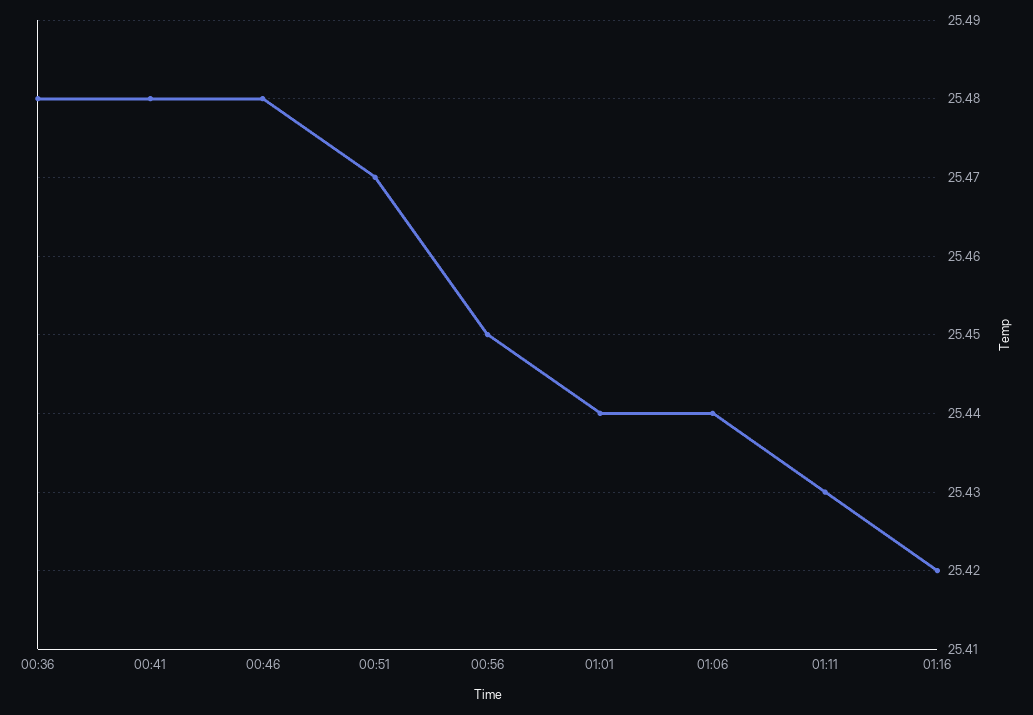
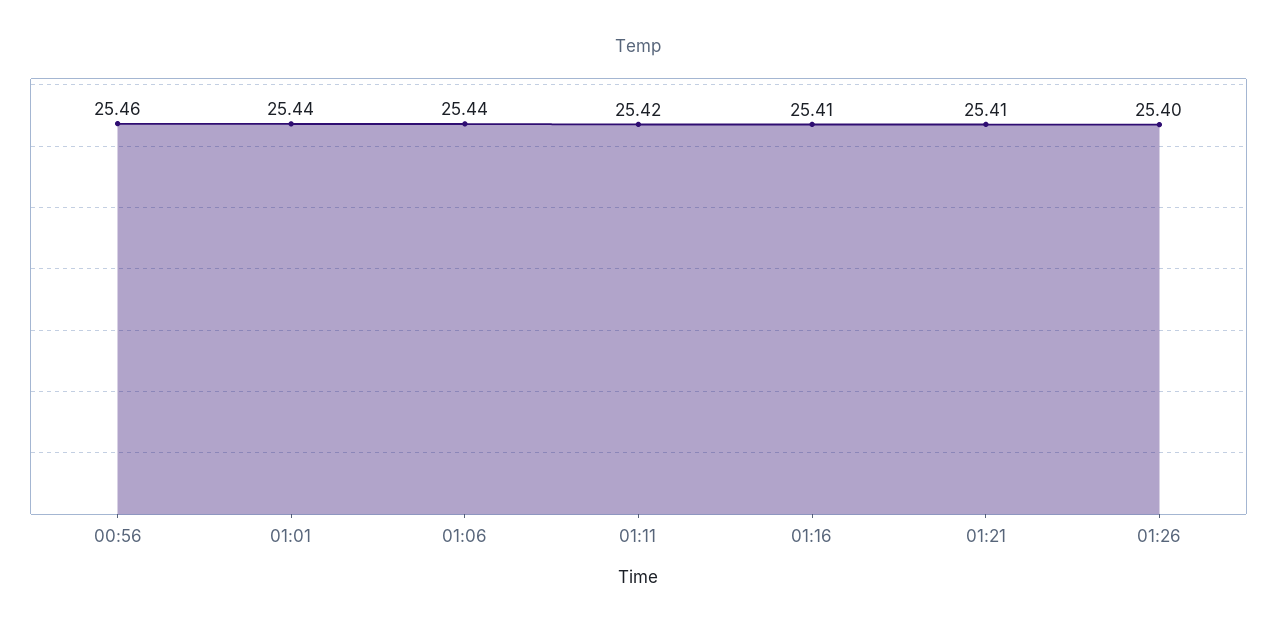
00:36: 25.48 -> none
00:41: 25.48 -> none
00:46: 25.48 -> none
00:51: 25.47 -> none
00:56: 25.45 -> 25.46
01:11: 25.43 -> 25.42
01:16: 25.42 -> 25.41
01:21: none -> 25.41
01:26: none -> 25.4

